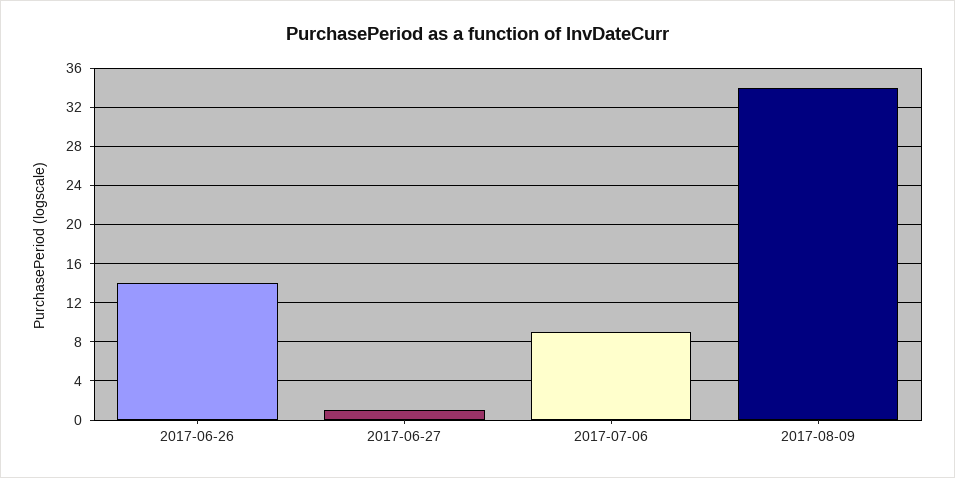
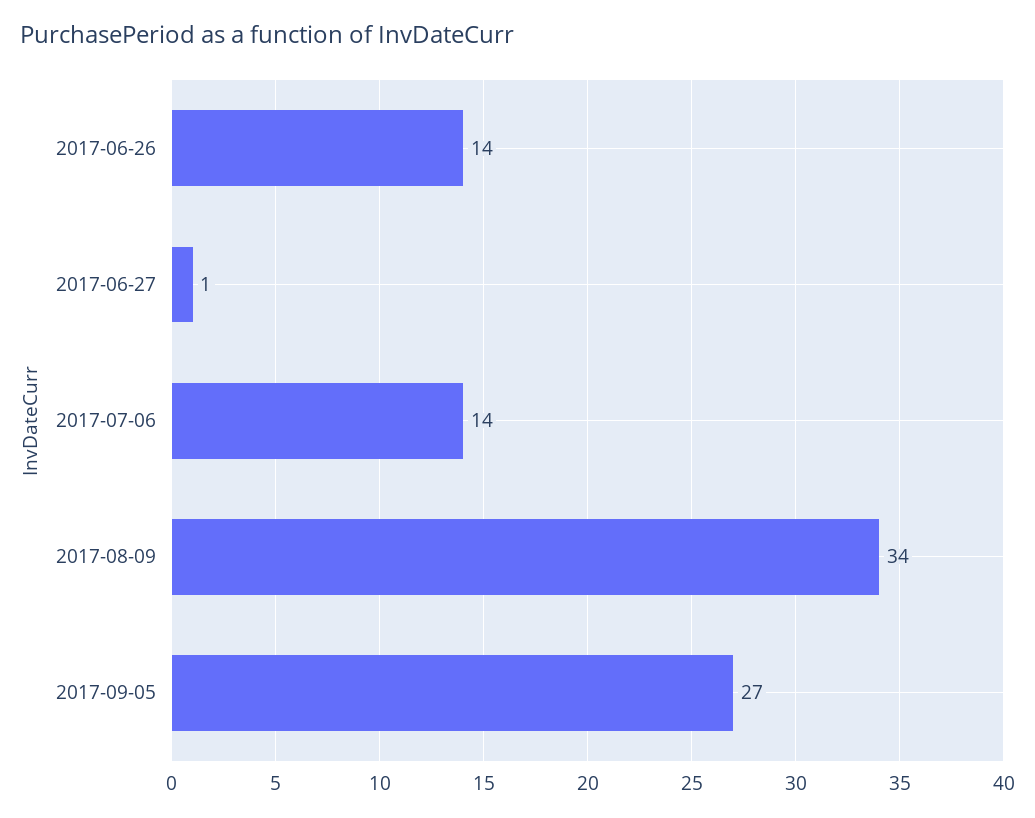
2017-07-06: 9 -> 14
2017-09-05: none -> 27

